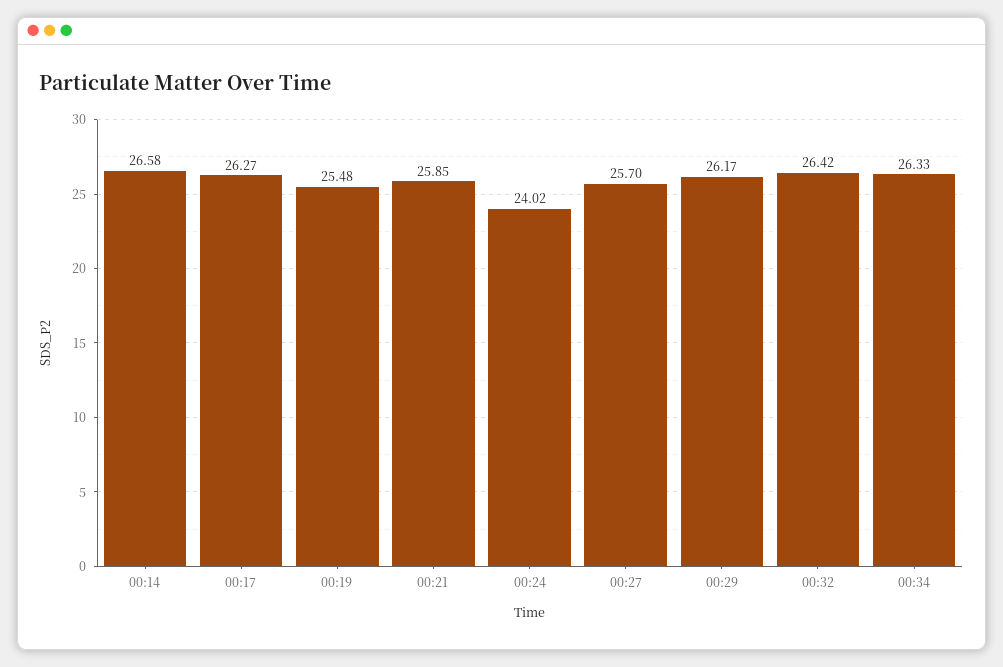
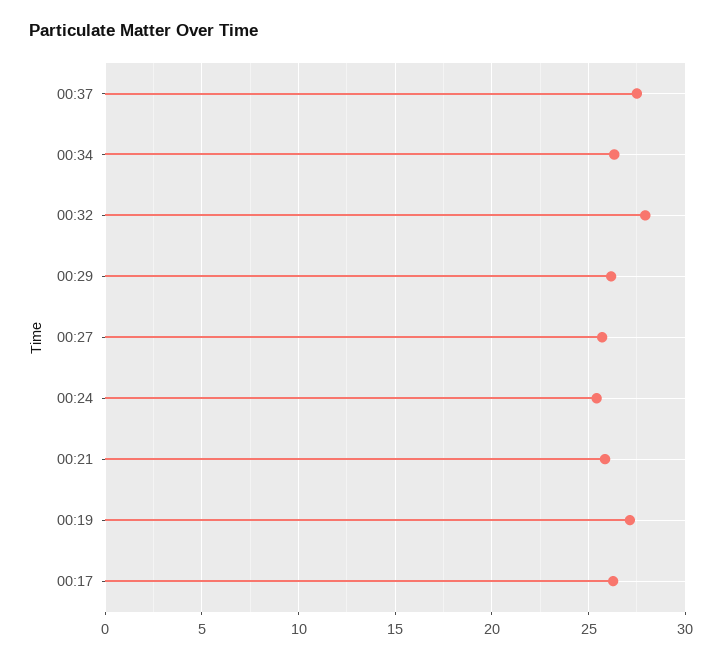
00:14: 26.58 -> none
00:19: 25.48 -> 27
00:24: 24.02 -> 25.5
00:32: 26.42 -> 28
00:37: none -> 27.5

